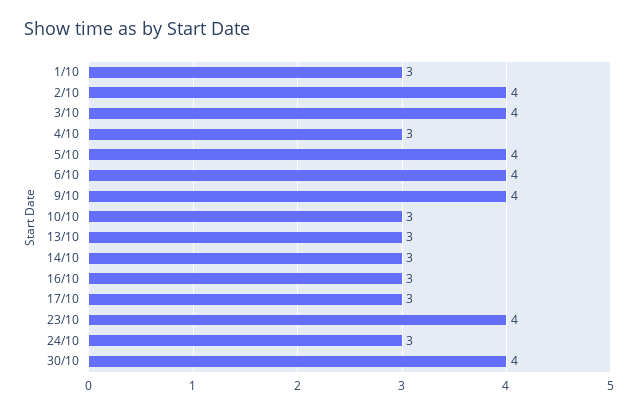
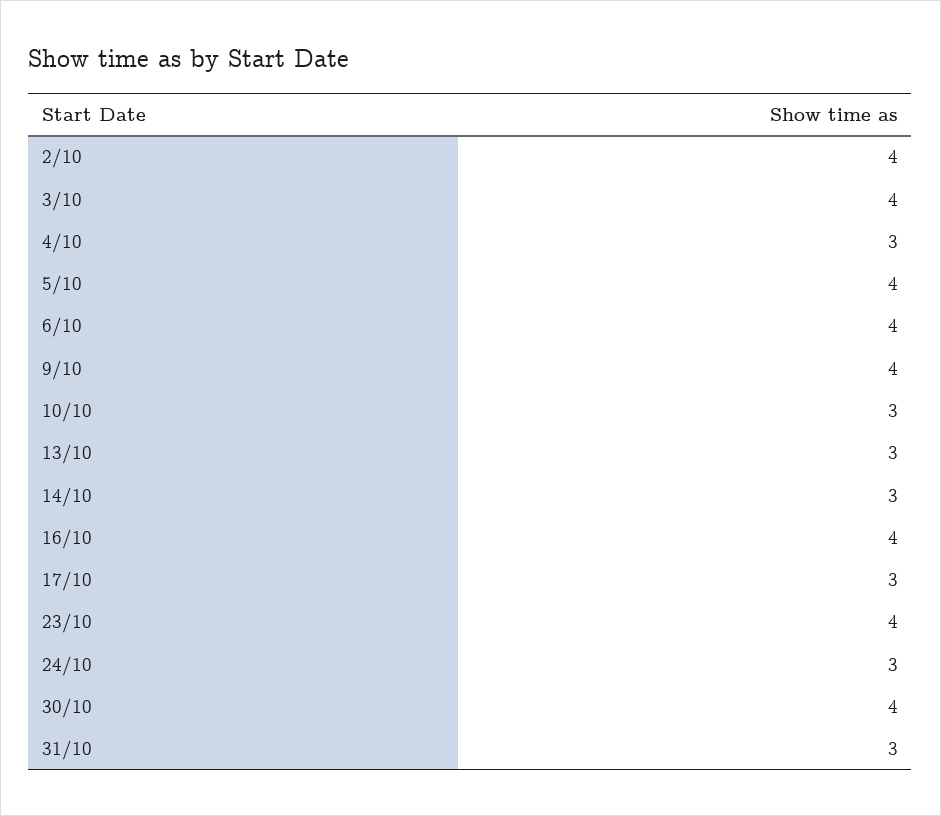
1/10: 3 -> none
16/10: 3 -> 4
31/10: none -> 3

